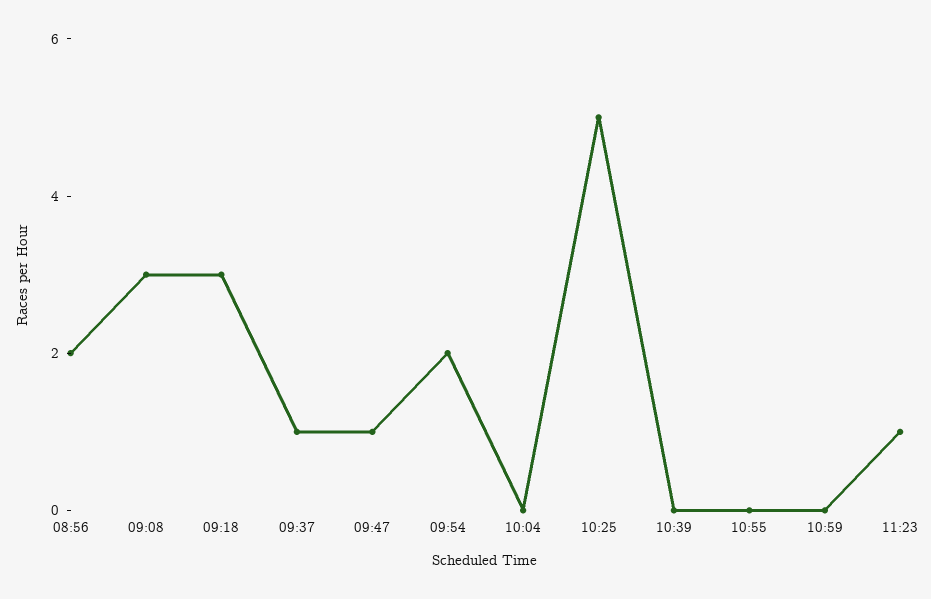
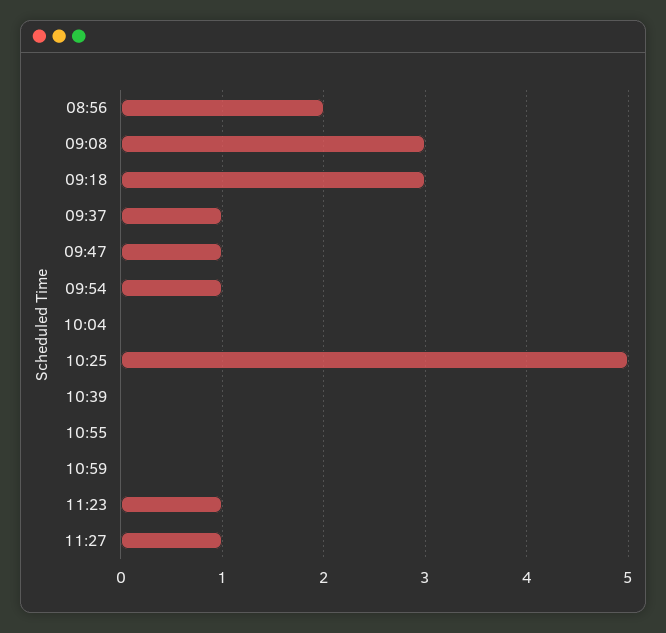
09:54: 2 -> 1
11:27: none -> 1

